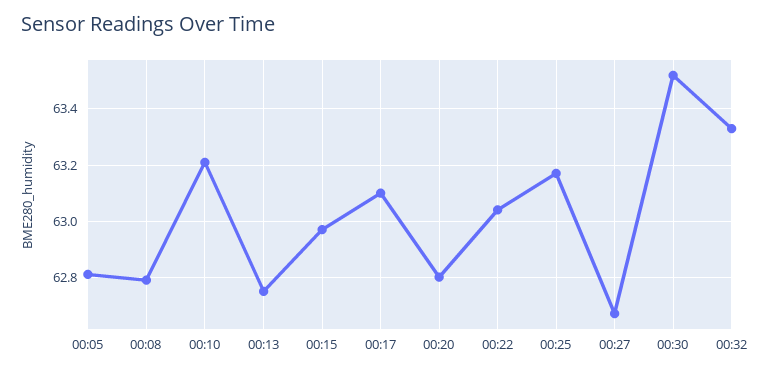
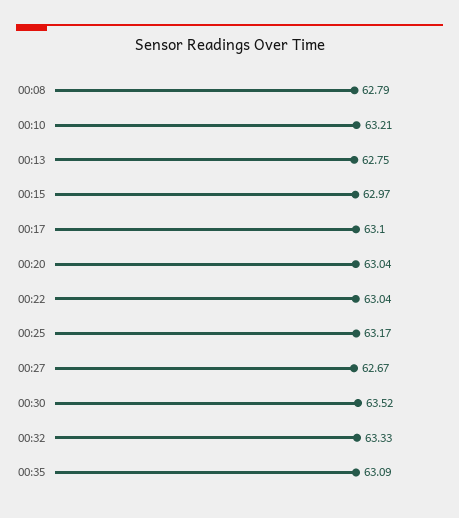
00:05: 62.8 -> none
00:20: 62.8 -> 63.04
00:35: none -> 63.09

